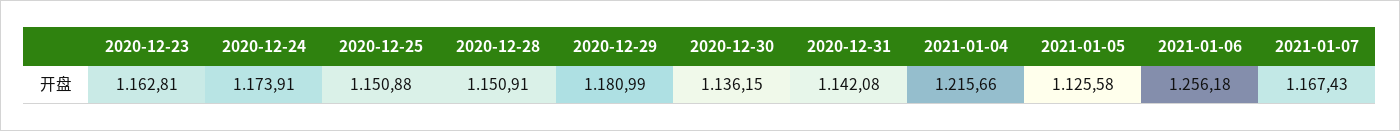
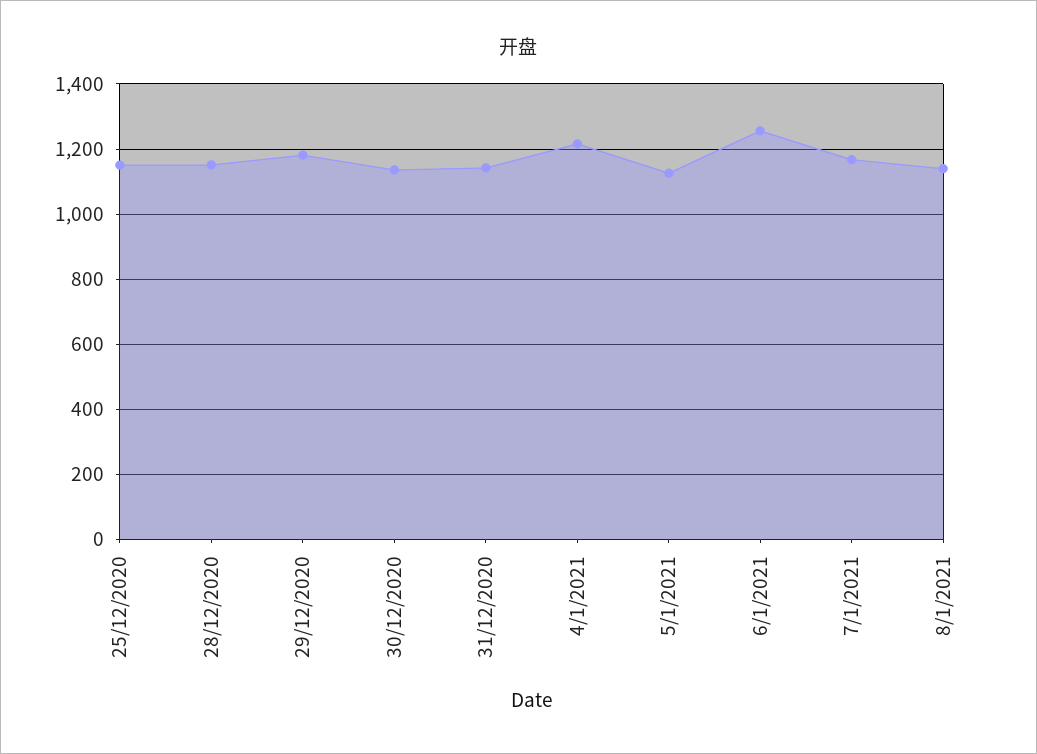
2020-12-23: 1162.81 -> none
2020-12-24: 1173.91 -> none
8/1/2021: none -> 1140

